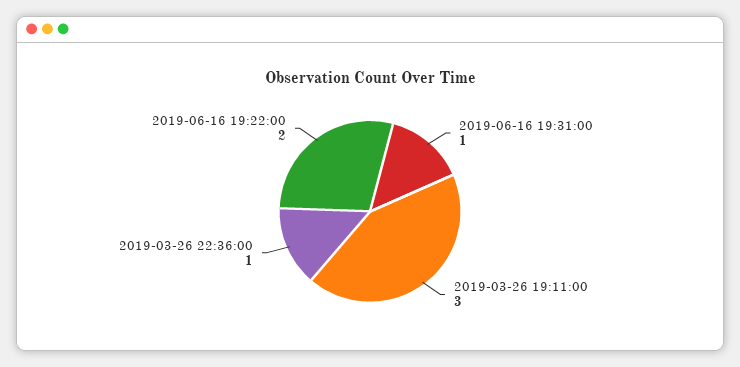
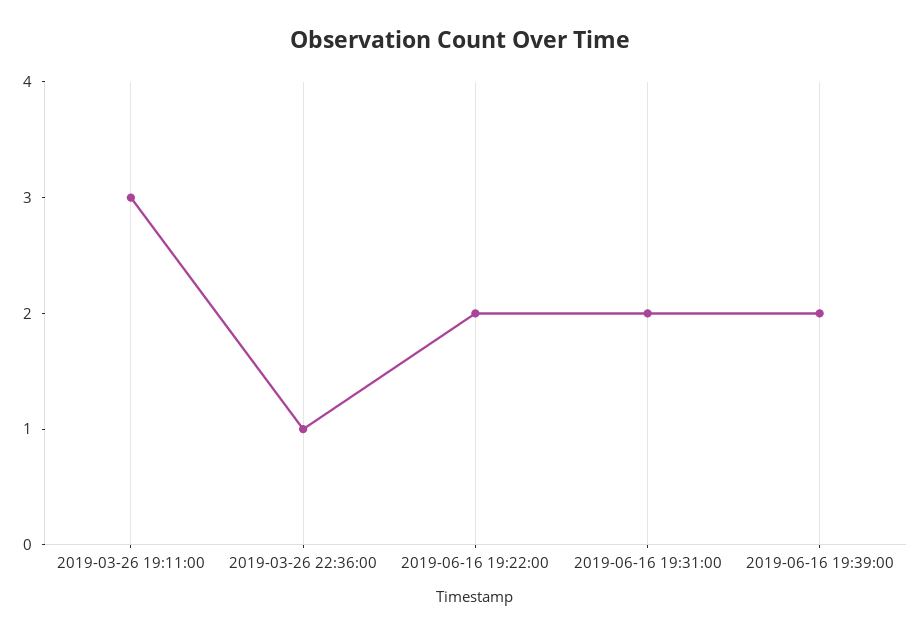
2019-06-16 19:31:00: 1 -> 2
2019-06-16 19:39:00: none -> 2

